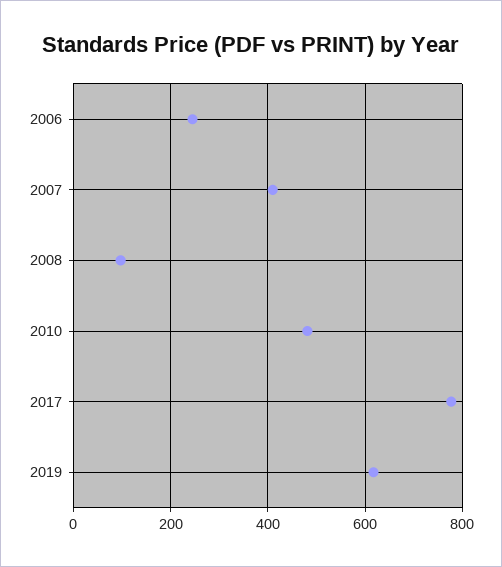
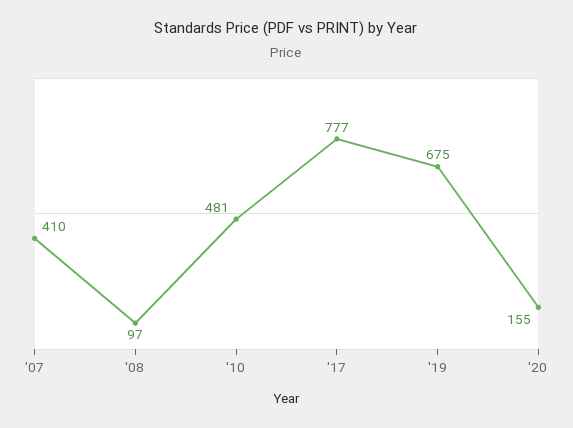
2006: 240 -> none
2019: 620 -> 675
'20: none -> 155

